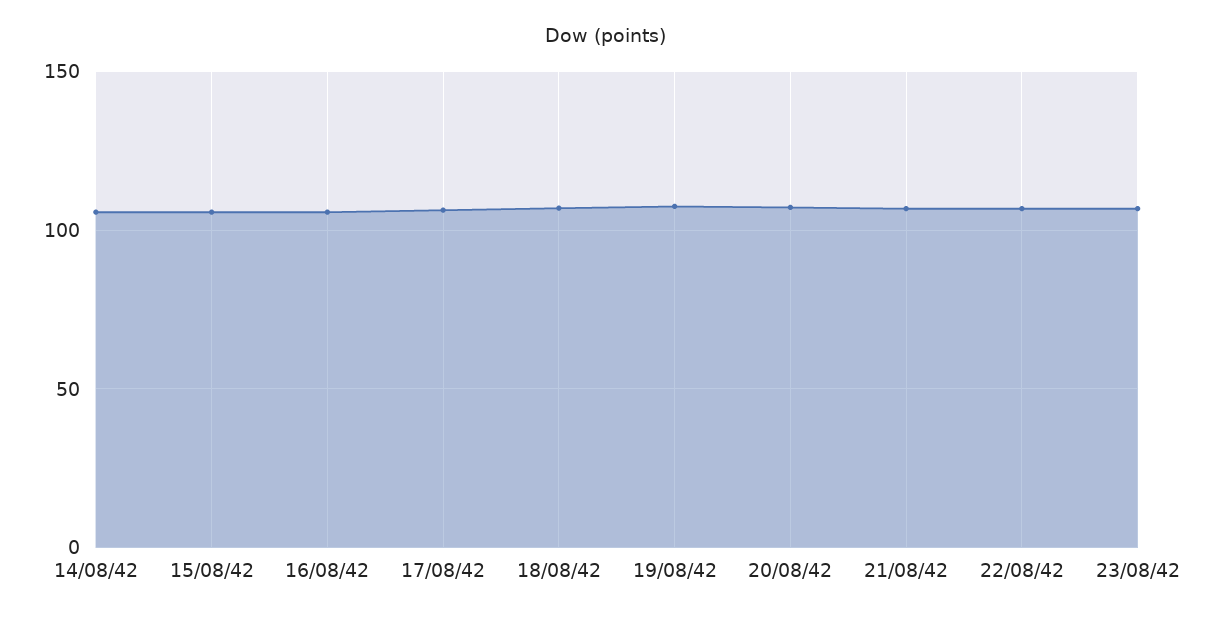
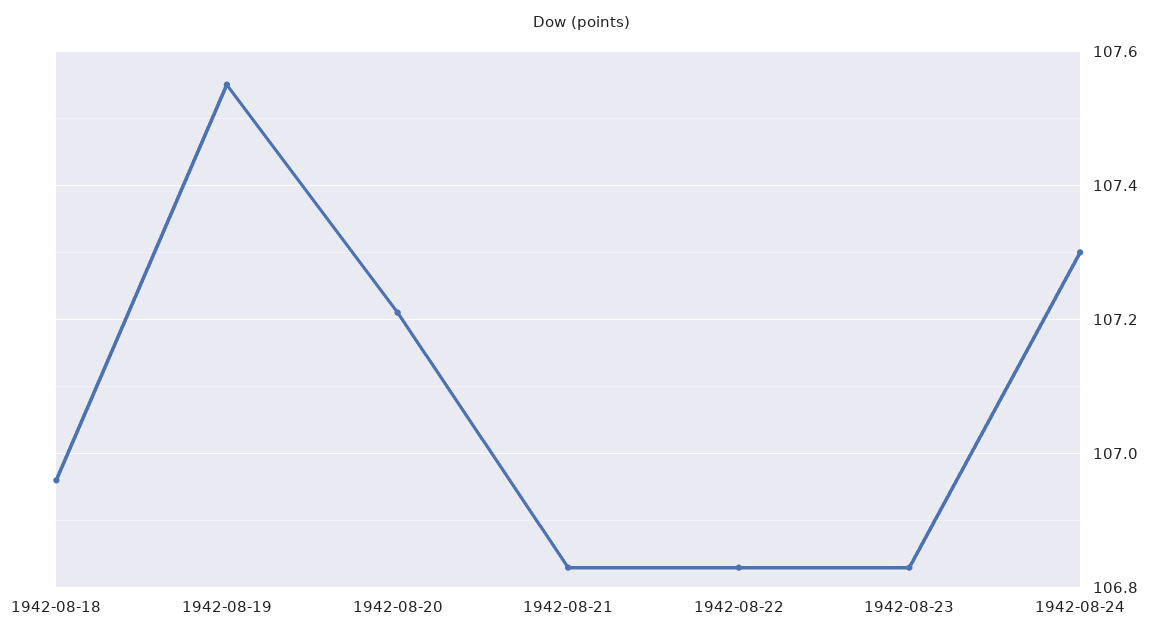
14/08/42: 105 -> none
15/08/42: 105 -> none
16/08/42: 105 -> none
17/08/42: 105 -> none
1942-08-24: none -> 107.3

